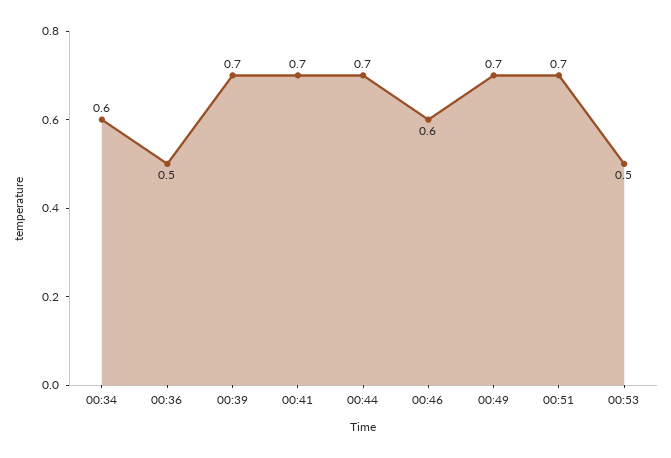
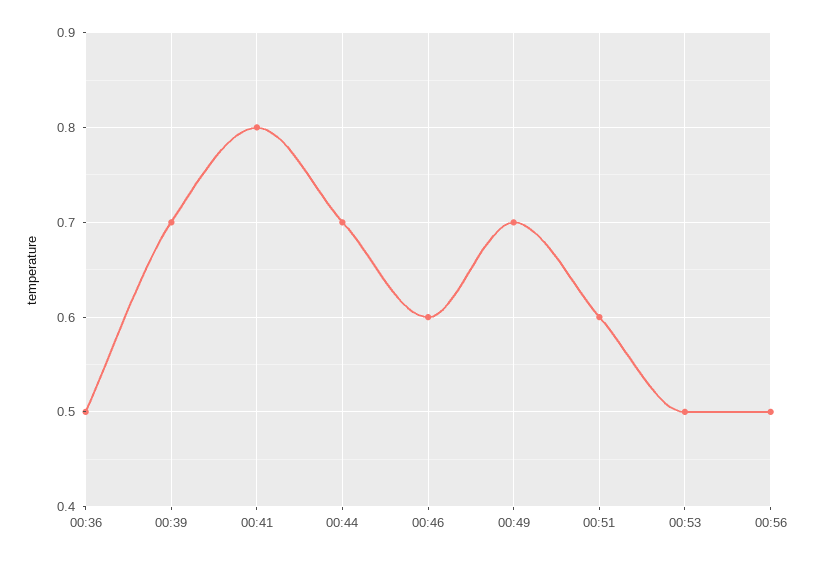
00:34: 0.6 -> none
00:41: 0.7 -> 0.8
00:51: 0.7 -> 0.6
00:56: none -> 0.5

